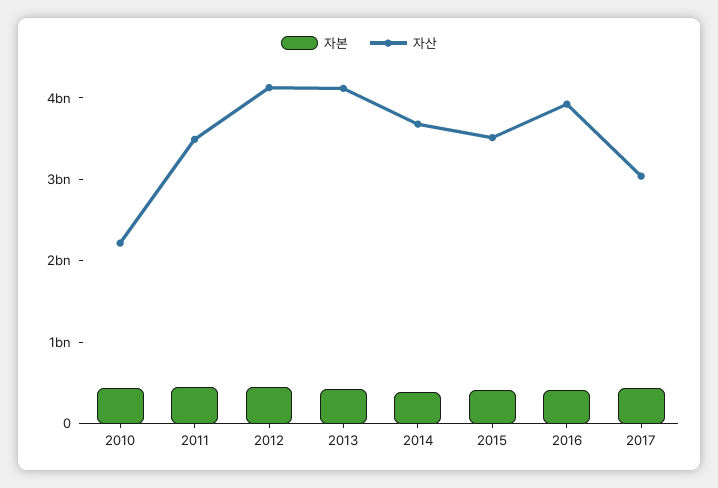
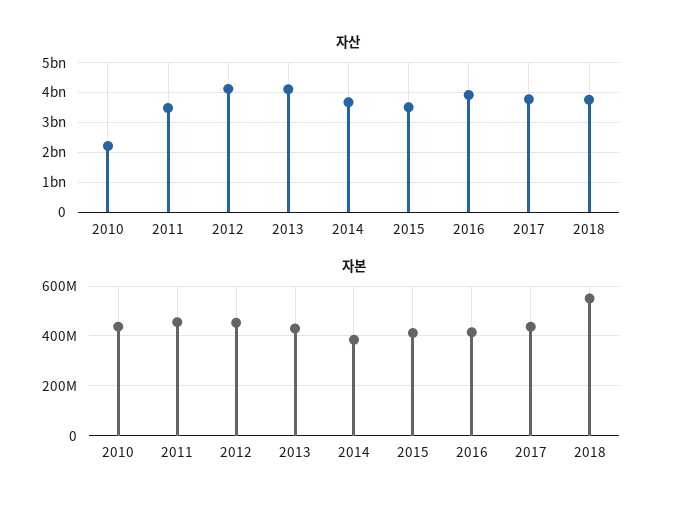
자산, 2017: 3000000000 -> 3750000000
자산, 2018: none -> 3750000000
자본, 2018: none -> 550000000

